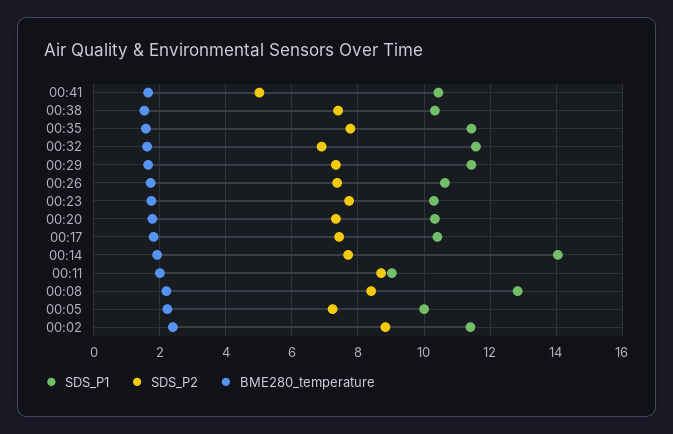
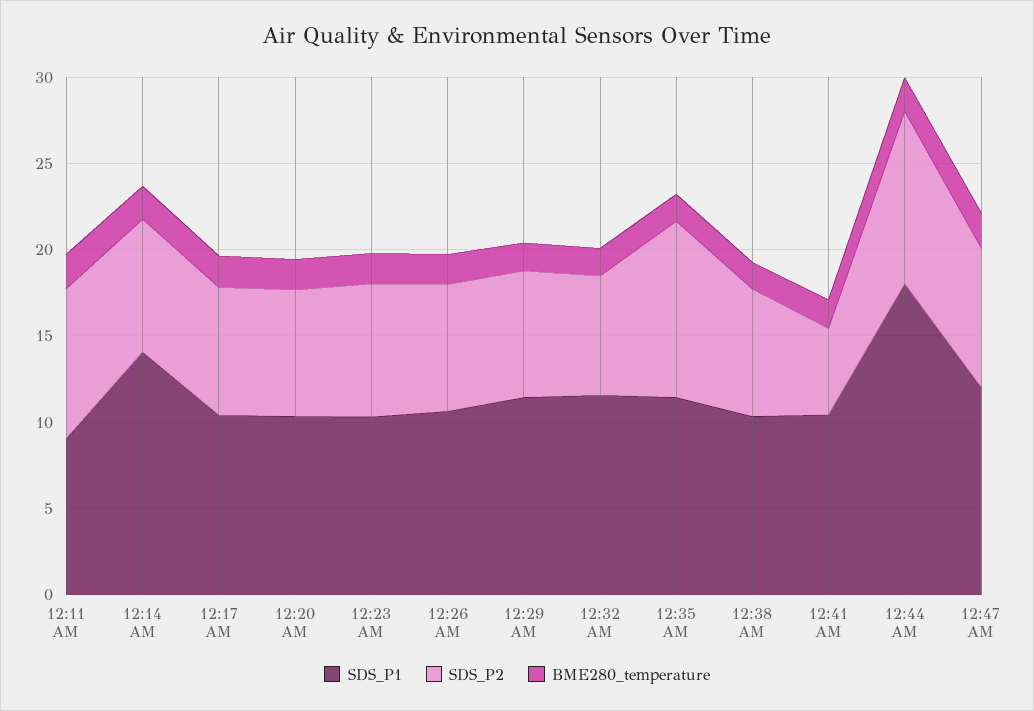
SDS_P2, 00:35: 7.8 -> 10
SDS_P1, 00:08: 12.8 -> none
SDS_P2, 00:08: 8.4 -> none
BME280_temperature, 00:08: 2.2 -> none
SDS_P1, 00:05: 10 -> none
SDS_P2, 00:05: 7.2 -> none
BME280_temperature, 00:05: 2.2 -> none
SDS_P1, 00:02: 11.4 -> none
SDS_P2, 00:02: 8.8 -> none
BME280_temperature, 00:02: 2.4 -> none
SDS_P1, 12:44 AM: none -> 18
SDS_P2, 12:44 AM: none -> 10
BME280_temperature, 12:44 AM: none -> 2
SDS_P1, 12:47 AM: none -> 12
SDS_P2, 12:47 AM: none -> 8
BME280_temperature, 12:47 AM: none -> 2

